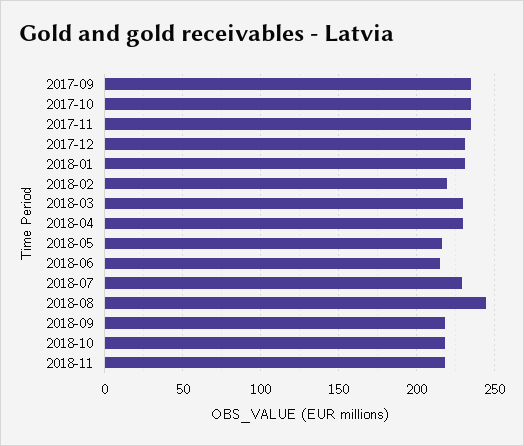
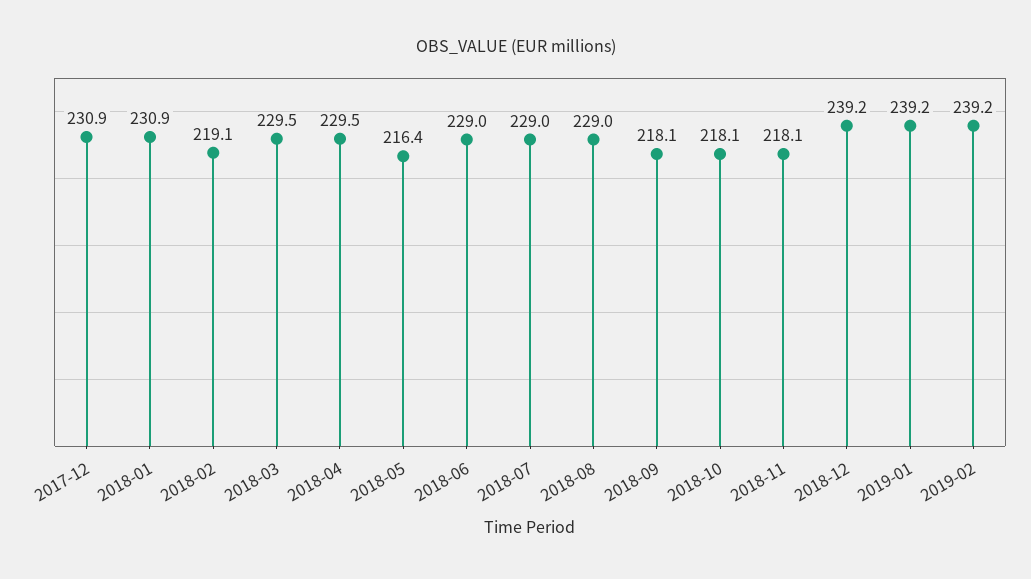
2017-09: 235 -> none
2017-10: 235 -> none
2017-11: 235 -> none
2018-06: 215 -> 229
2018-08: 245 -> 229
2018-12: none -> 239.2
2019-01: none -> 239.2
2019-02: none -> 239.2

